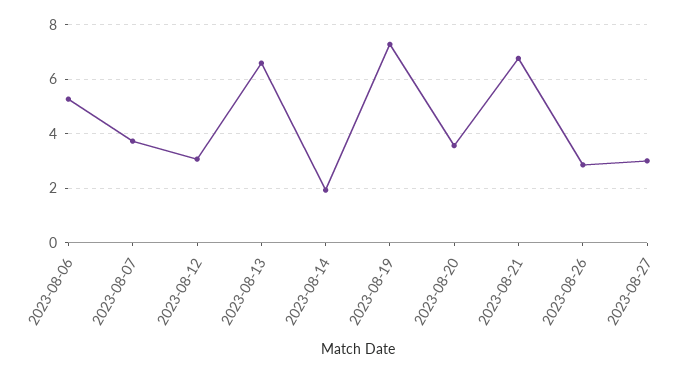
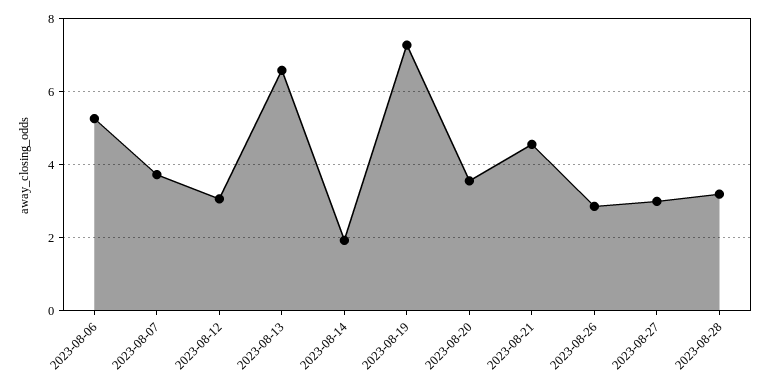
2023-08-21: 6.75 -> 4.6
2023-08-28: none -> 3.2

